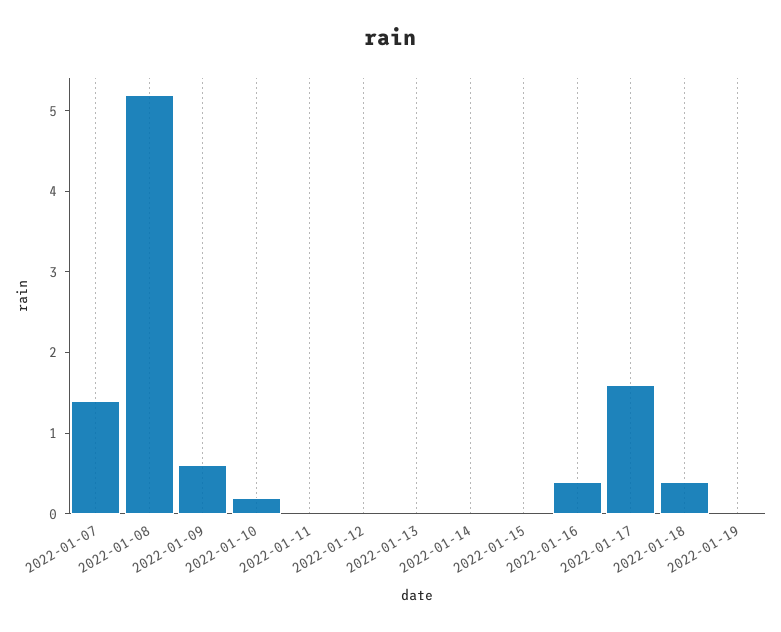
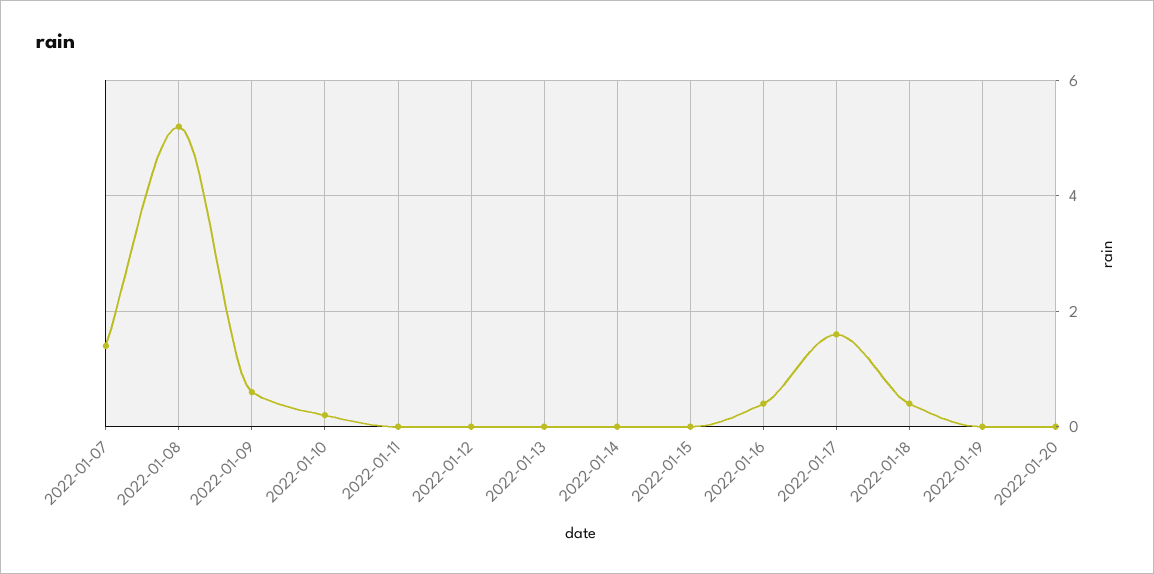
2022-01-20: none -> 0

